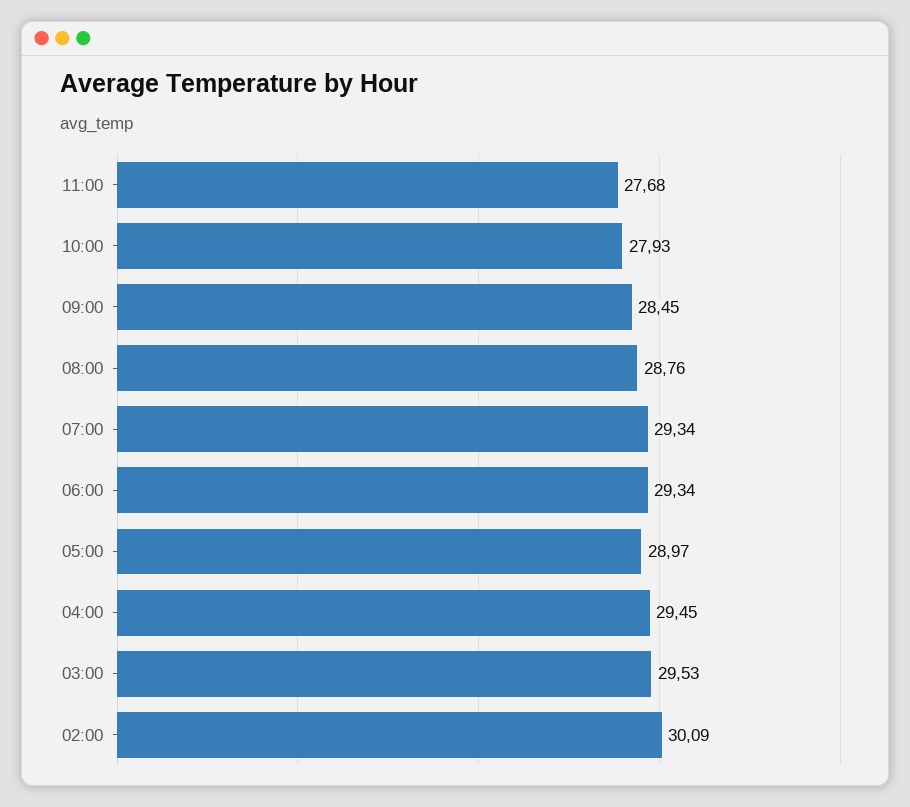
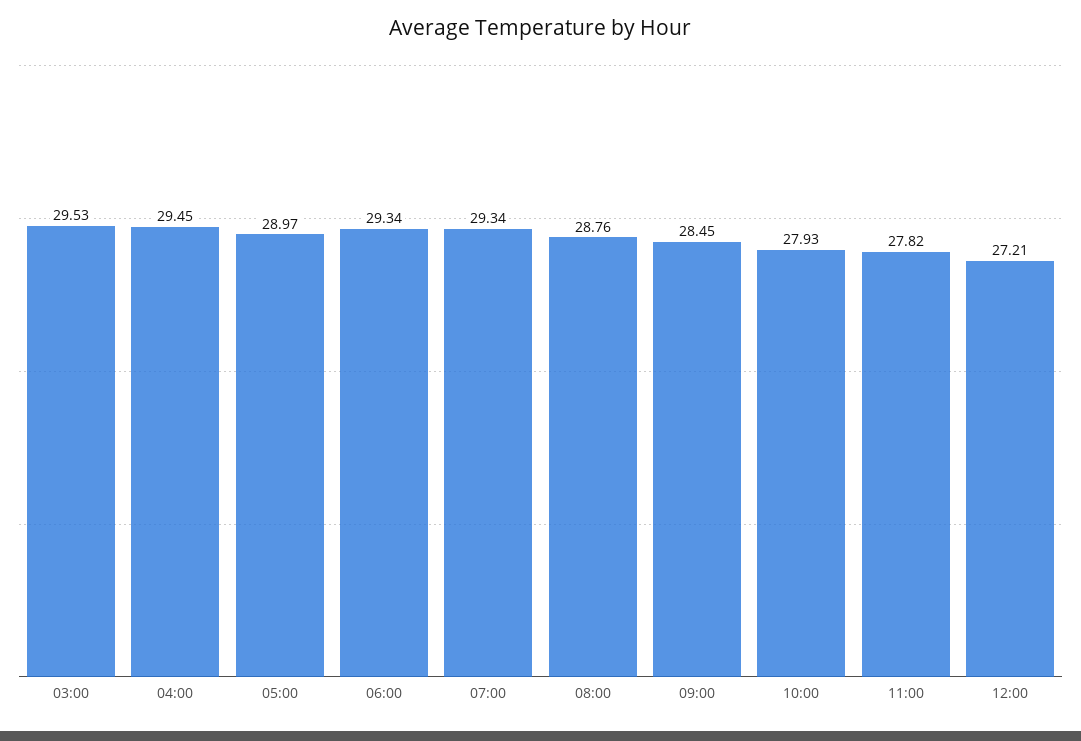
11:00: 27.68 -> 27.82
02:00: 30.09 -> none
12:00: none -> 27.21

